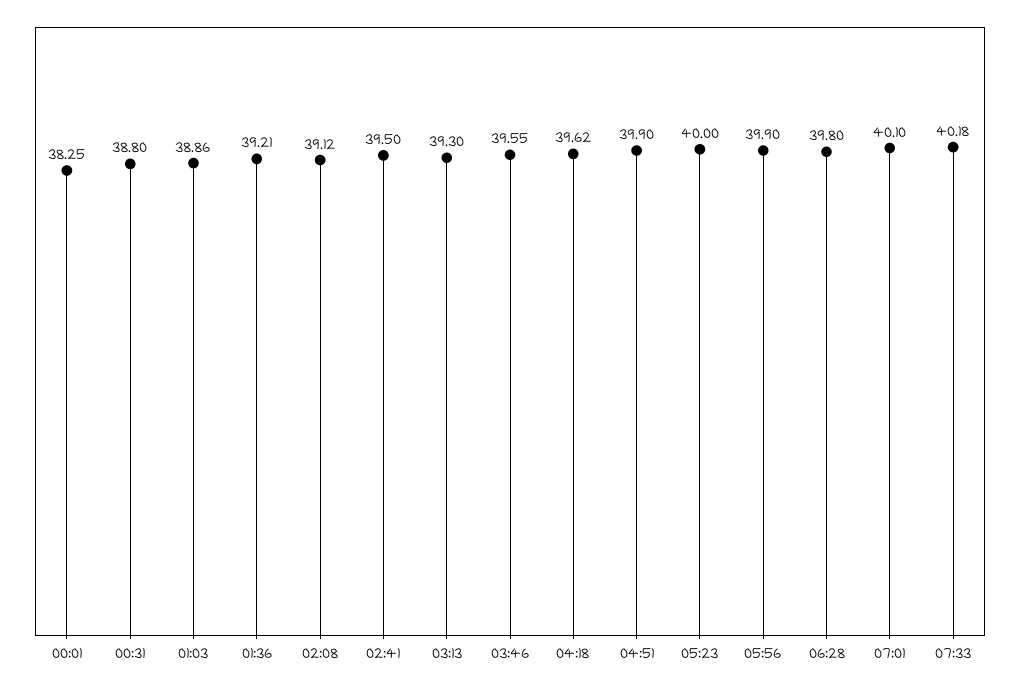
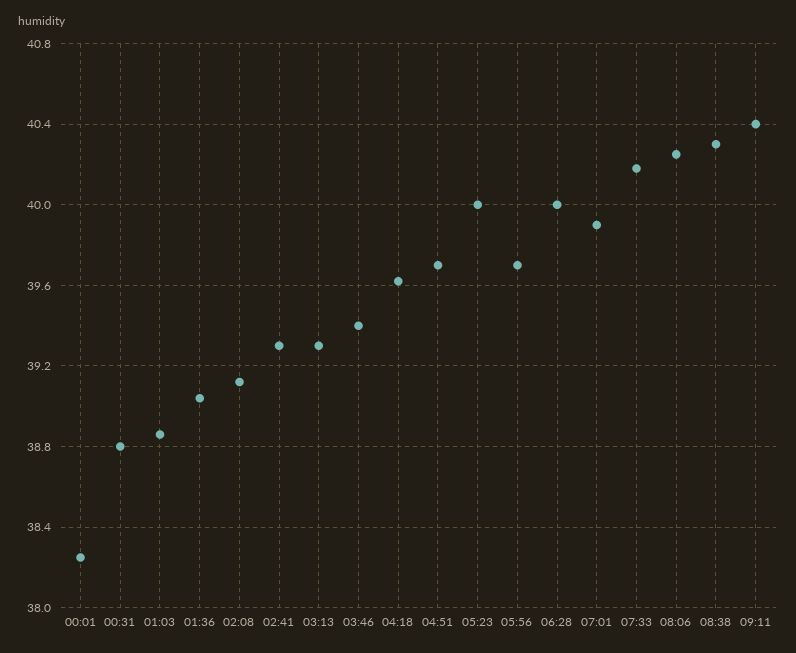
01:36: 39.21 -> 39.05
02:41: 39.5 -> 39.3
03:46: 39.55 -> 39.4
04:51: 39.9 -> 39.7
05:56: 39.9 -> 39.7
06:28: 39.8 -> 40
07:01: 40.1 -> 39.9
08:06: none -> 40.25
08:38: none -> 40.3
09:11: none -> 40.4

